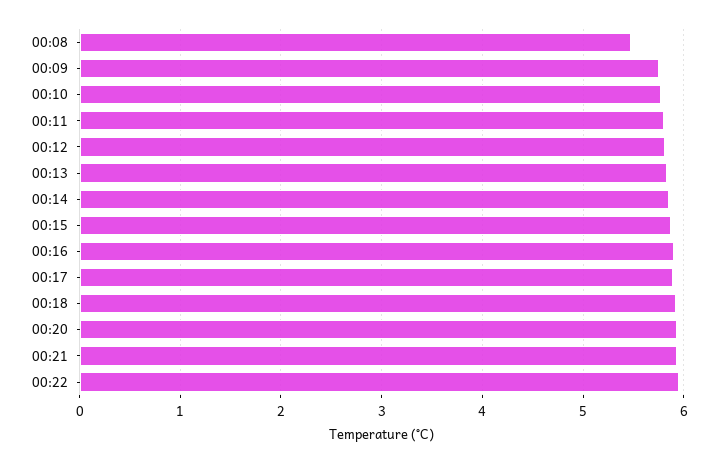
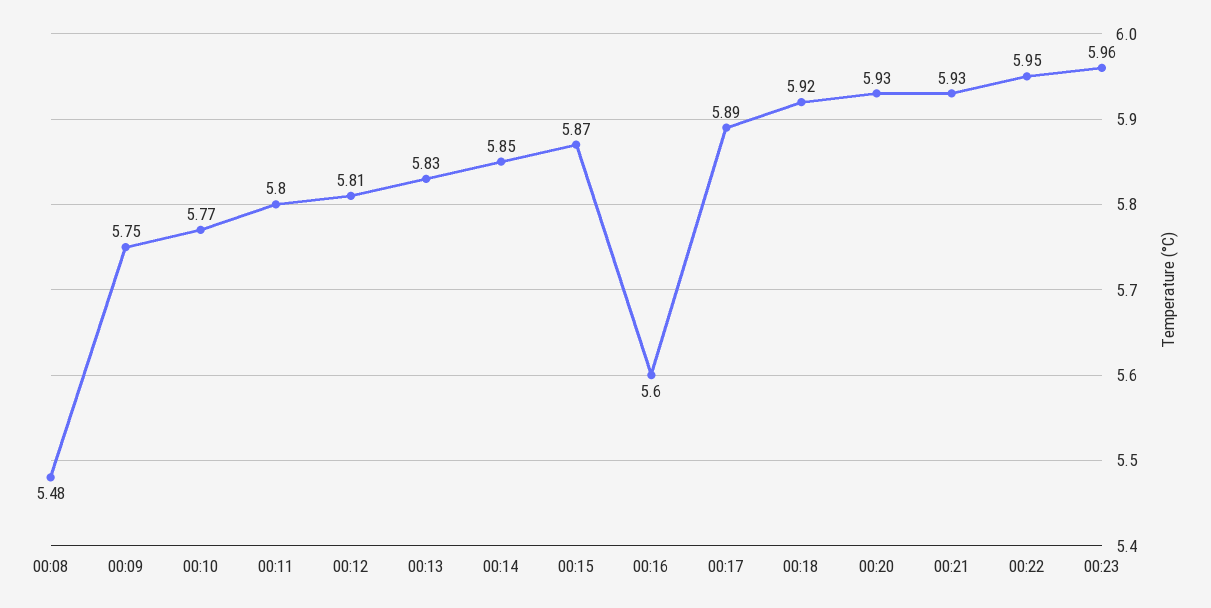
00:16: 5.9 -> 5.6
00:23: none -> 5.96

